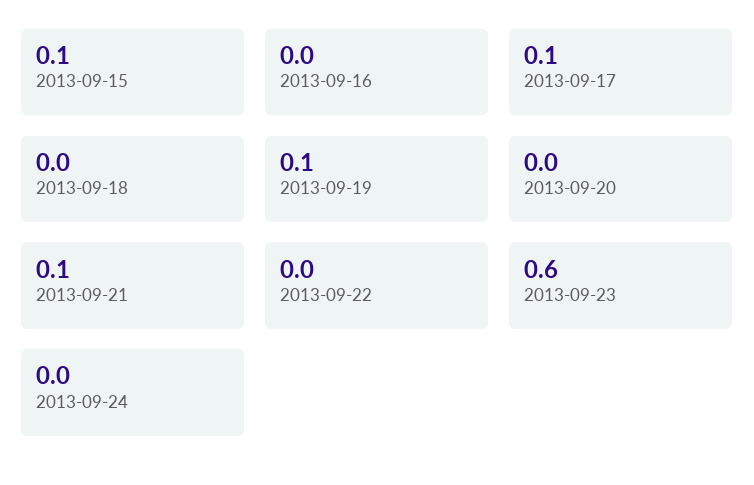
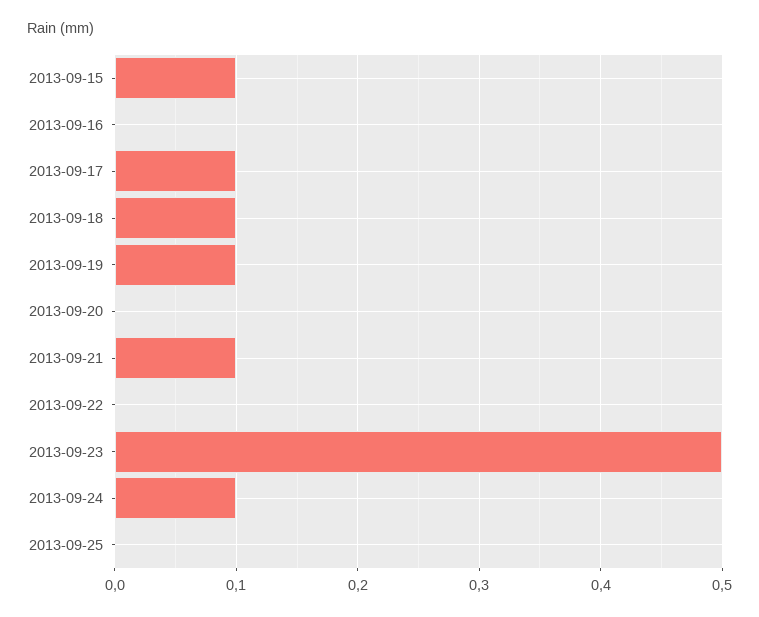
2013-09-18: 0 -> 0.1
2013-09-23: 0.6 -> 0.5
2013-09-24: 0 -> 0.1
2013-09-25: none -> 0

